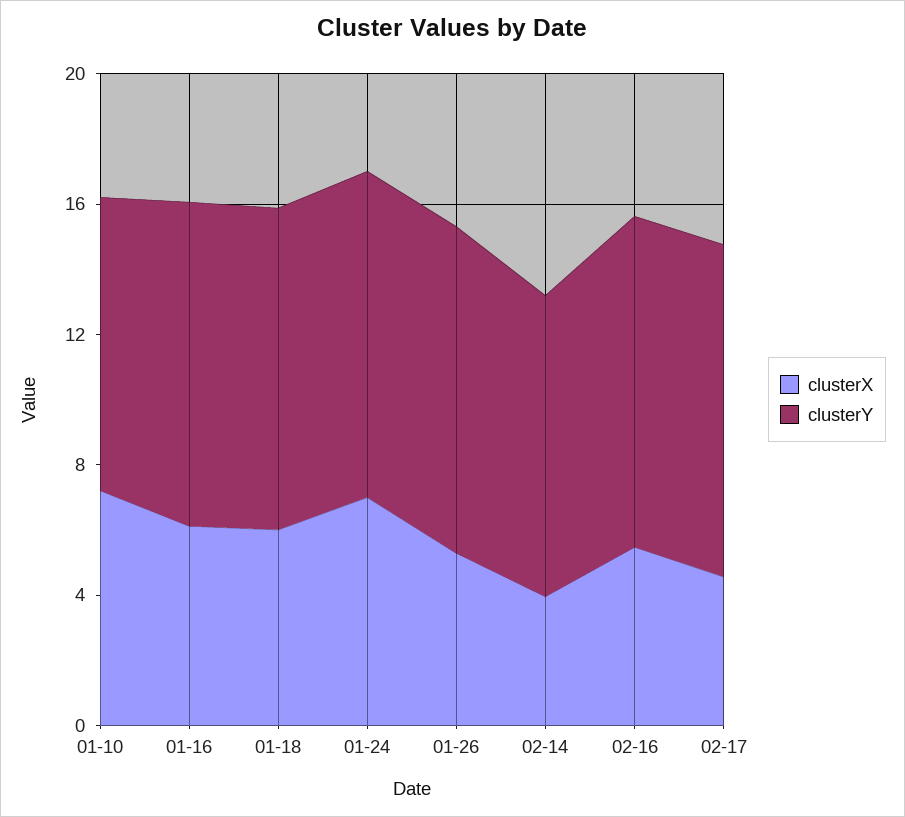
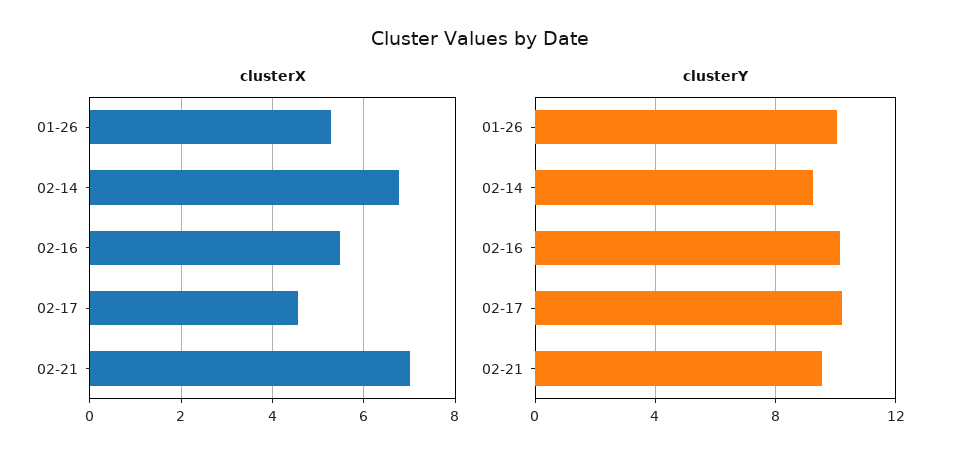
clusterX, 01-10: 7 -> none
clusterY, 01-10: 9 -> none
clusterX, 01-16: 6 -> none
clusterY, 01-16: 10 -> none
clusterX, 01-18: 6 -> none
clusterY, 01-18: 10 -> none
clusterX, 01-24: 7 -> none
clusterY, 01-24: 10 -> none
clusterX, 02-14: 4 -> 6.8
clusterX, 02-21: none -> 7
clusterY, 02-21: none -> 9.5

